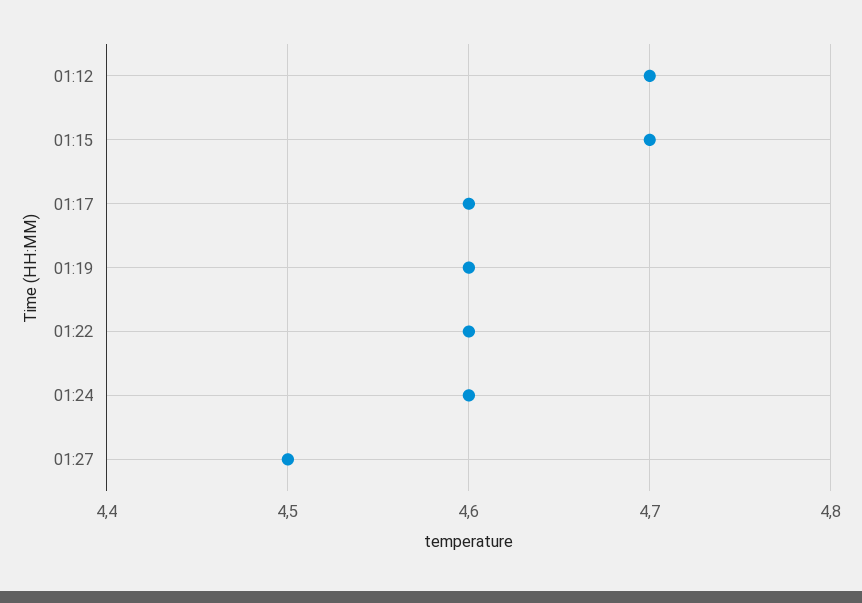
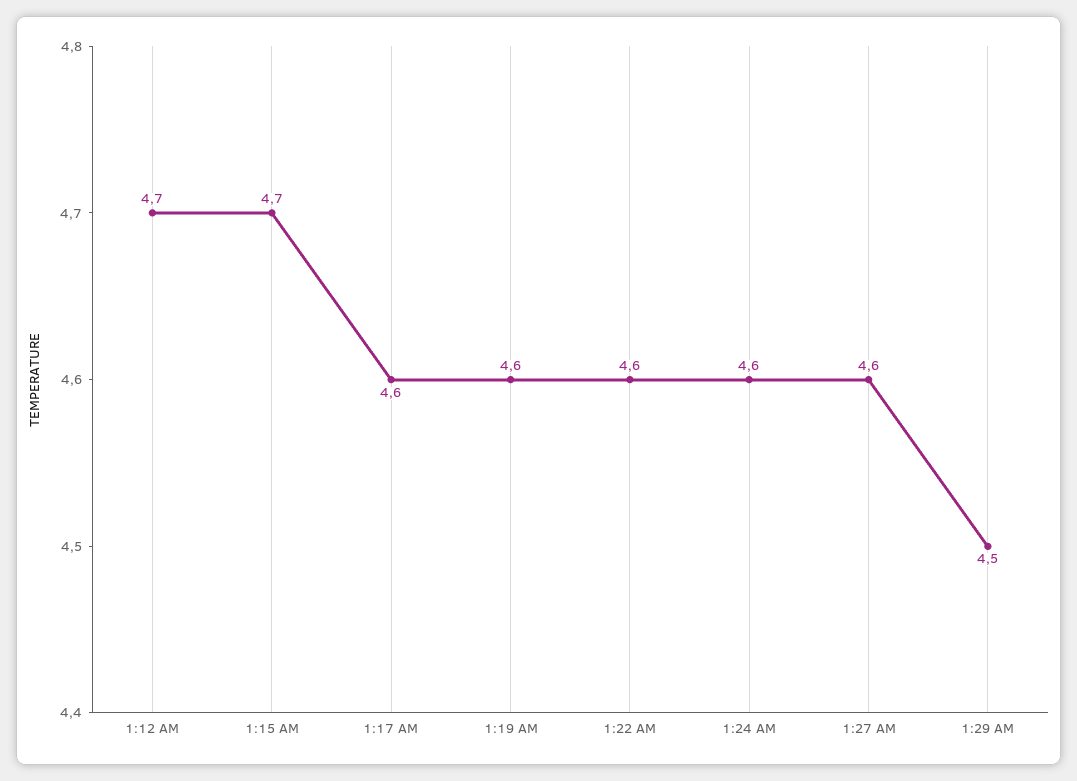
01:27: 4.5 -> 4.6
1:29 AM: none -> 4.5

